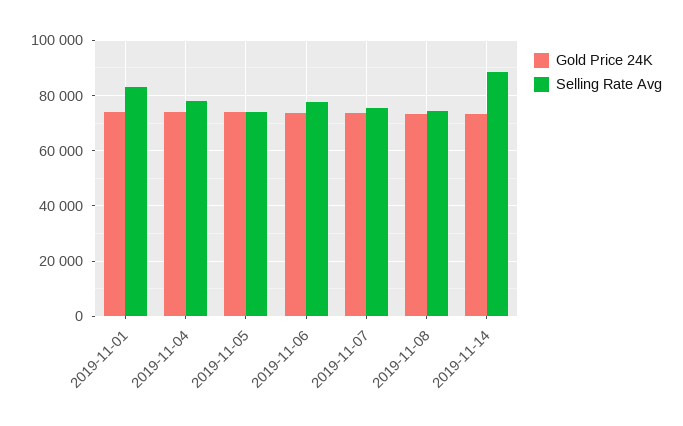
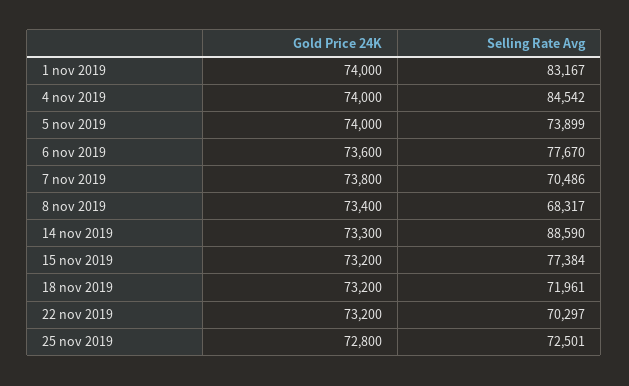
Selling Rate Avg, 2019-11-04: 77500 -> 84542
Selling Rate Avg, 2019-11-07: 75000 -> 70486
Selling Rate Avg, 2019-11-08: 75000 -> 68317
Gold Price 24K, 15 nov 2019: none -> 73200
Selling Rate Avg, 15 nov 2019: none -> 77384
Gold Price 24K, 18 nov 2019: none -> 73200
Selling Rate Avg, 18 nov 2019: none -> 71961
Gold Price 24K, 22 nov 2019: none -> 73200
Selling Rate Avg, 22 nov 2019: none -> 70297
Gold Price 24K, 25 nov 2019: none -> 72800
Selling Rate Avg, 25 nov 2019: none -> 72501

